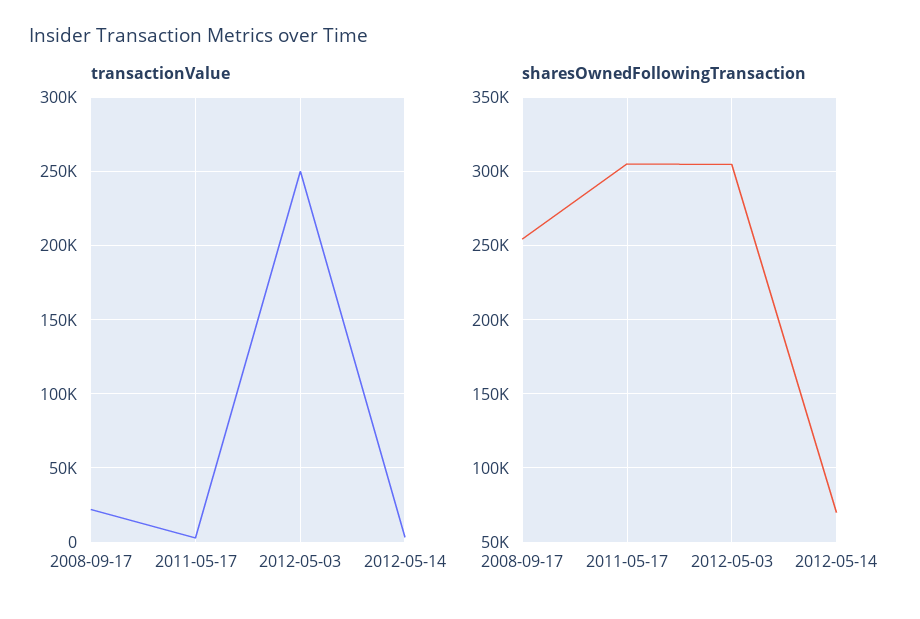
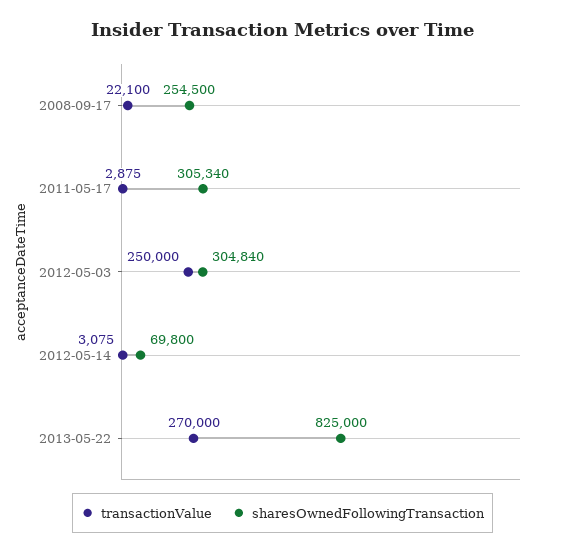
transactionValue, 2013-05-22: none -> 270000
sharesOwnedFollowingTransaction, 2013-05-22: none -> 825000

